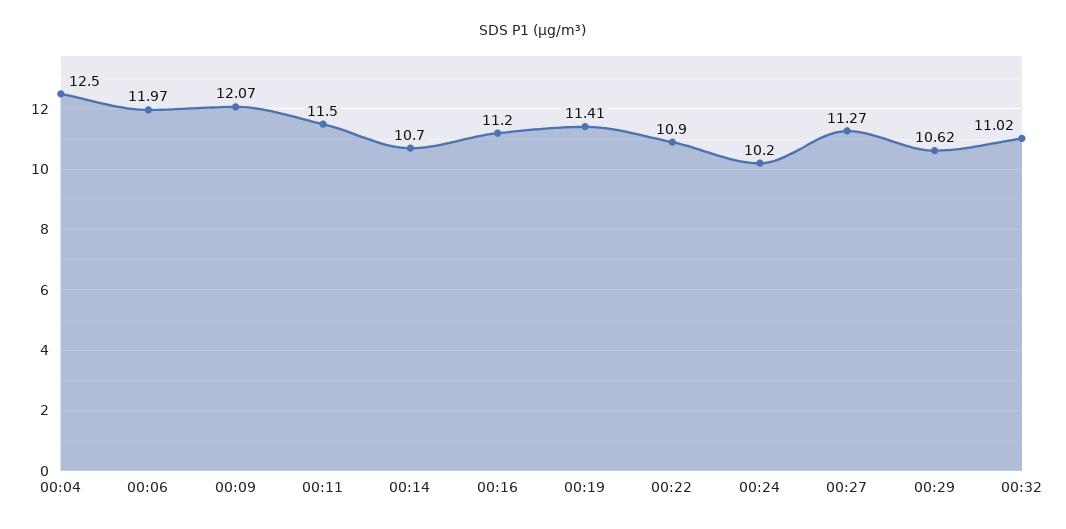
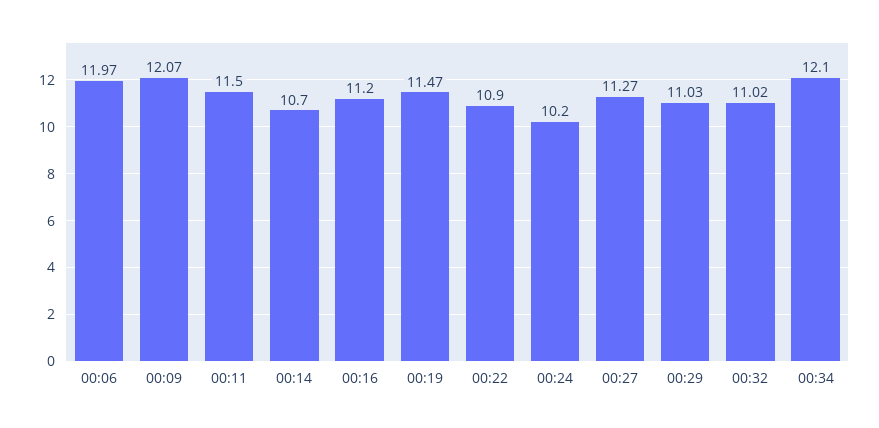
00:04: 12.5 -> none
00:19: 11.41 -> 11.47
00:29: 10.62 -> 11.03
00:34: none -> 12.1

